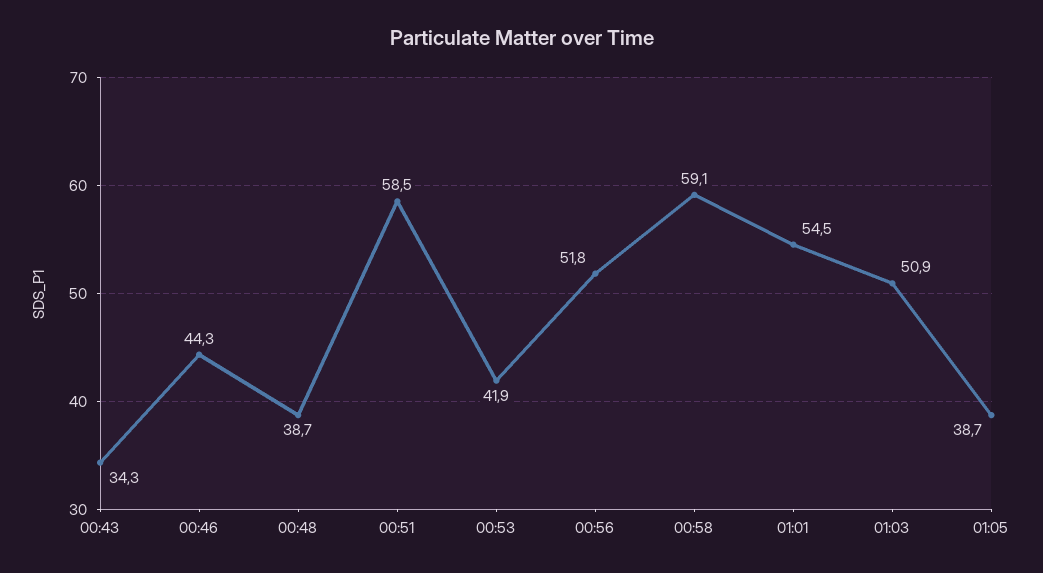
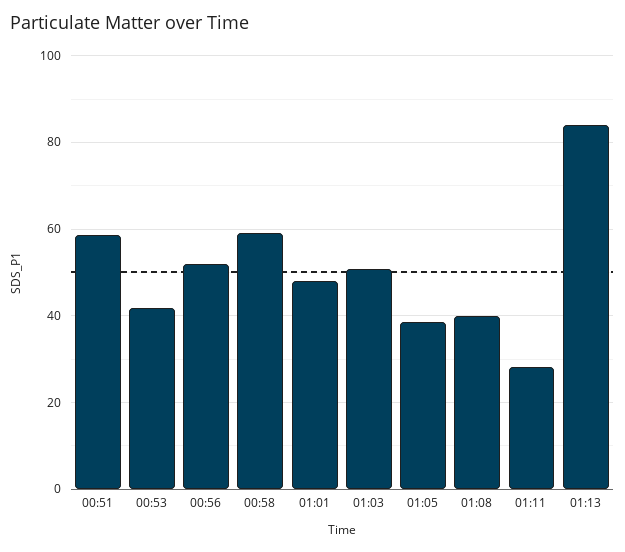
00:43: 34.3 -> none
00:46: 44.3 -> none
00:48: 38.7 -> none
01:01: 54.5 -> 48
01:08: none -> 40
01:11: none -> 28
01:13: none -> 84

